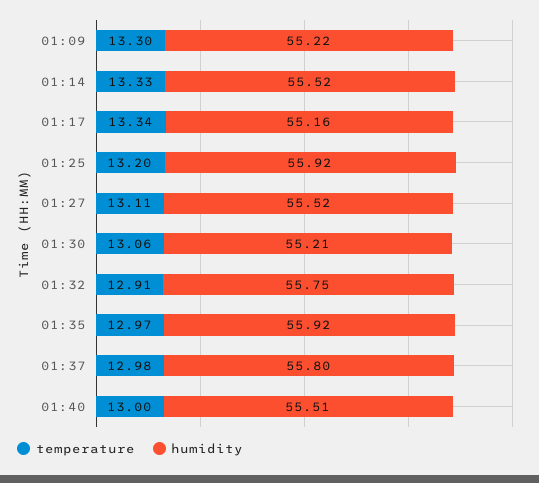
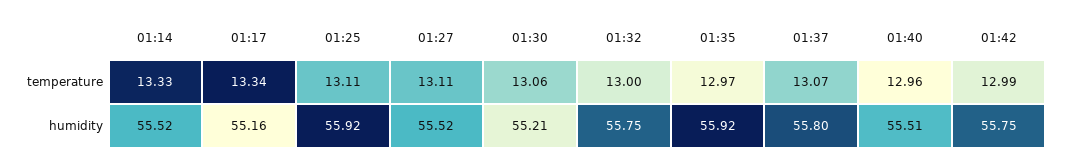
temperature, 01:09: 13.3 -> none
humidity, 01:09: 55.22 -> none
temperature, 01:25: 13.2 -> 13.11
temperature, 01:32: 12.91 -> 13
temperature, 01:37: 12.98 -> 13.07
temperature, 01:40: 13 -> 12.96
temperature, 01:42: none -> 12.99
humidity, 01:42: none -> 55.75

